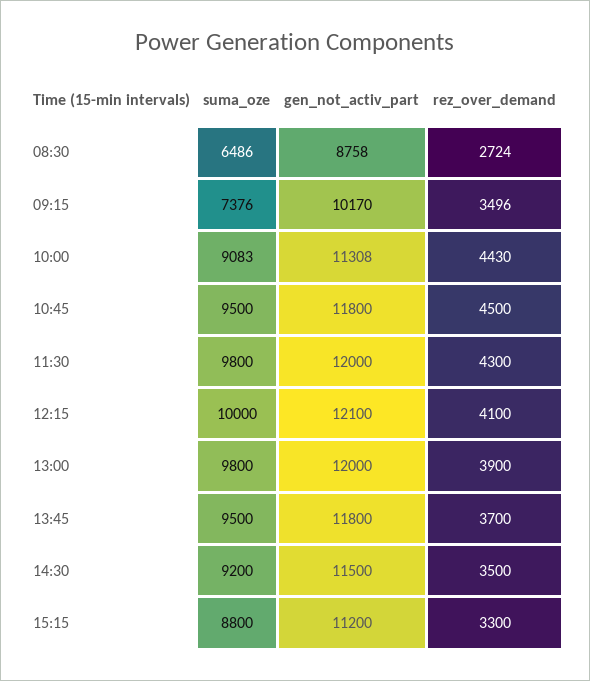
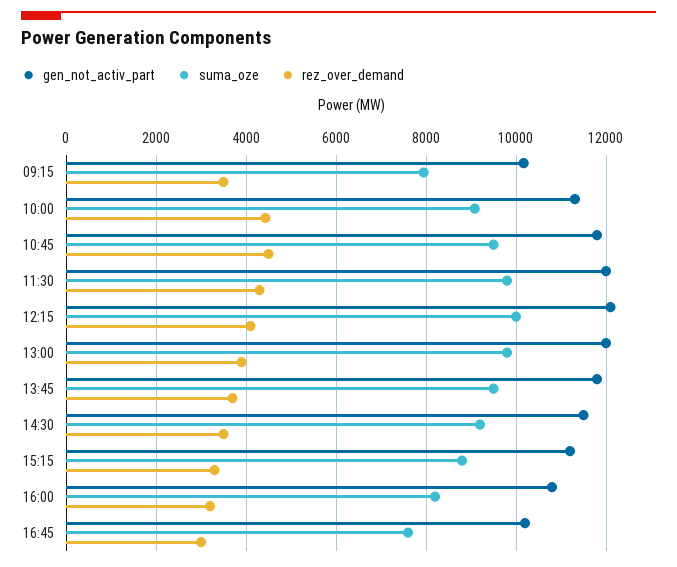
suma_oze, 08:30: 6486 -> none
gen_not_activ_part, 08:30: 8758 -> none
rez_over_demand, 08:30: 2724 -> none
suma_oze, 09:15: 7376 -> 8000
gen_not_activ_part, 16:00: none -> 10800
suma_oze, 16:00: none -> 8200
rez_over_demand, 16:00: none -> 3200
gen_not_activ_part, 16:45: none -> 10200
suma_oze, 16:45: none -> 7600
rez_over_demand, 16:45: none -> 3000

